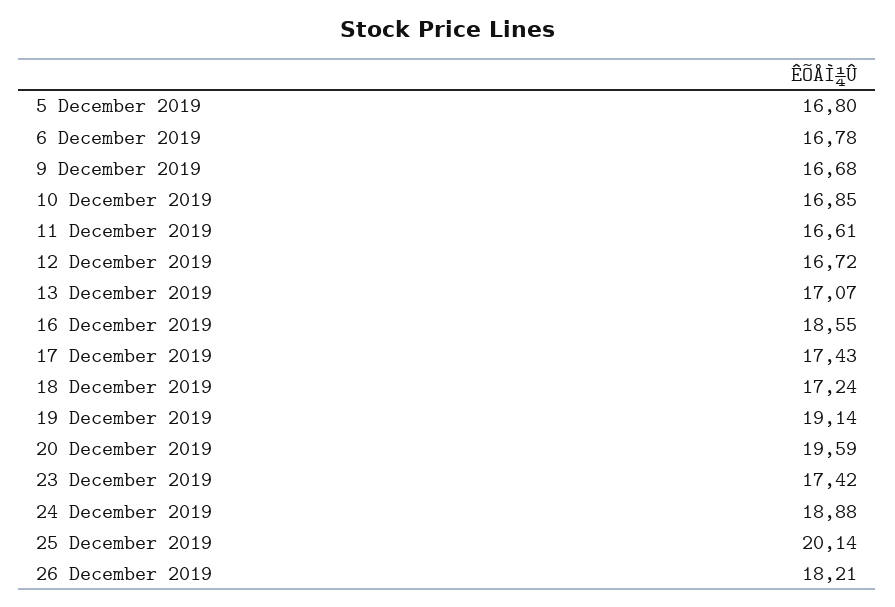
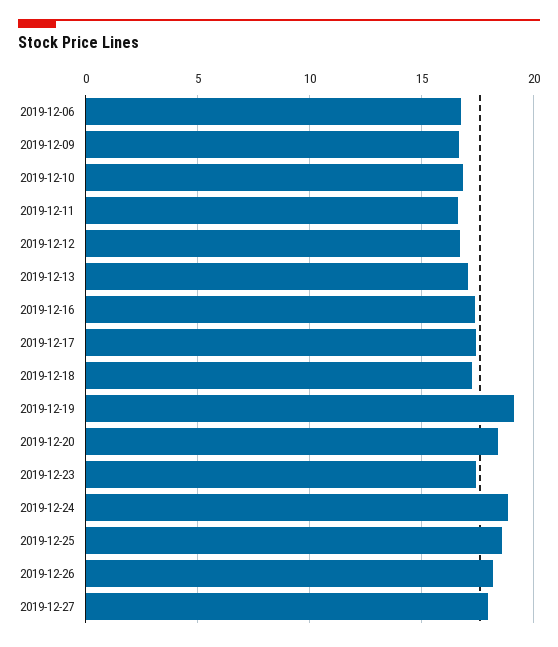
5 December 2019: 16.8 -> none
16 December 2019: 18.55 -> 17.5
20 December 2019: 19.59 -> 18.5
25 December 2019: 20.14 -> 18.5
2019-12-27: none -> 18

